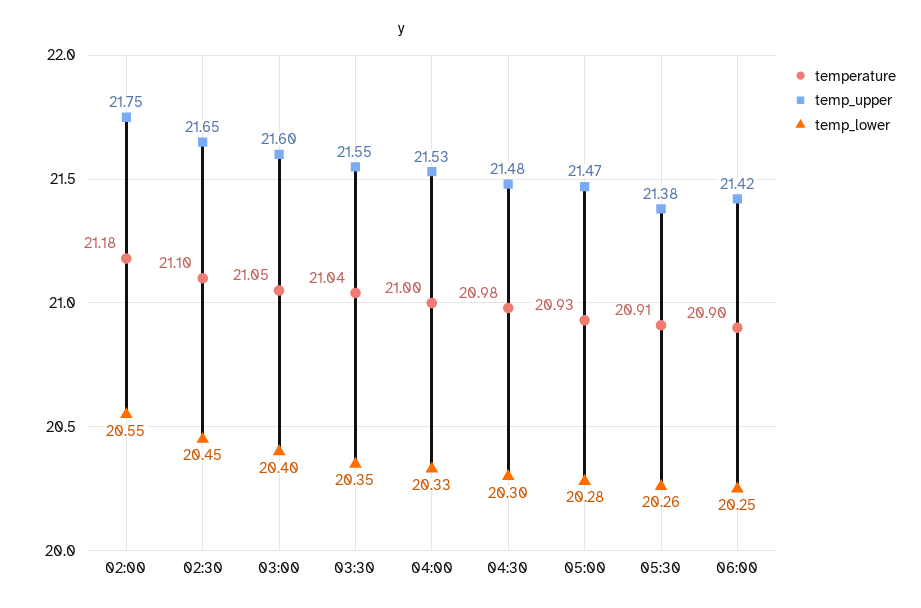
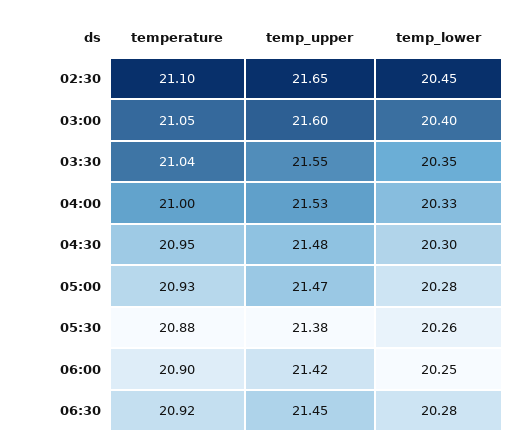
temperature, 02:00: 21.18 -> none
temp_upper, 02:00: 21.75 -> none
temp_lower, 02:00: 20.55 -> none
temperature, 04:30: 20.98 -> 20.95
temperature, 05:30: 20.91 -> 20.88
temperature, 06:30: none -> 20.92
temp_upper, 06:30: none -> 21.45
temp_lower, 06:30: none -> 20.28

